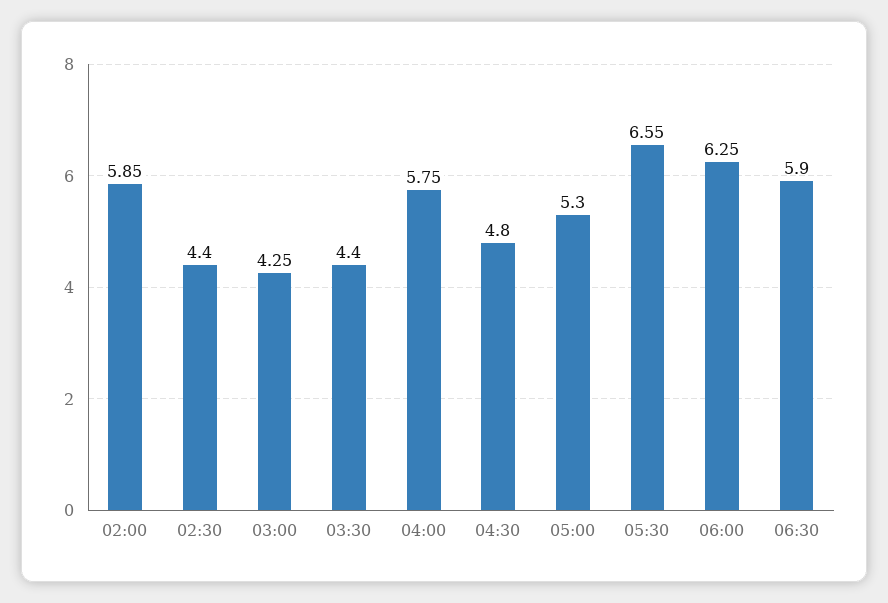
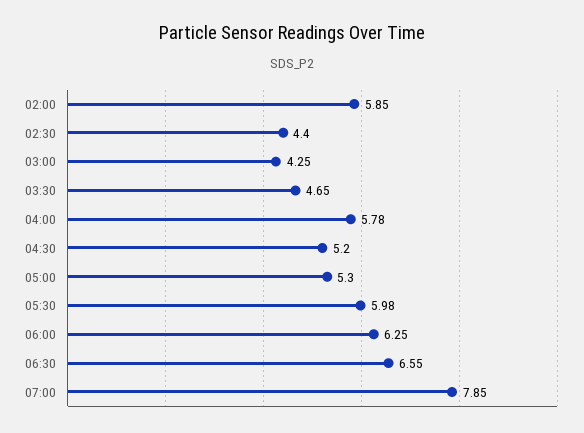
03:30: 4.4 -> 4.65
04:00: 5.75 -> 5.78
04:30: 4.8 -> 5.2
05:30: 6.55 -> 5.98
06:30: 5.9 -> 6.55
07:00: none -> 7.85

